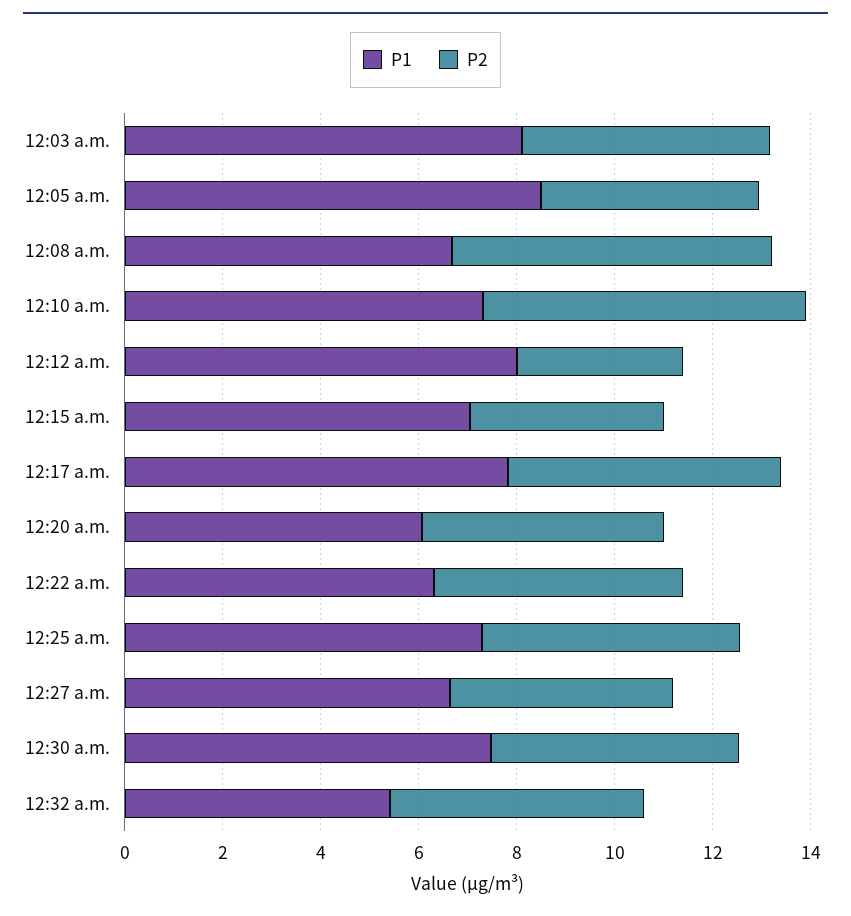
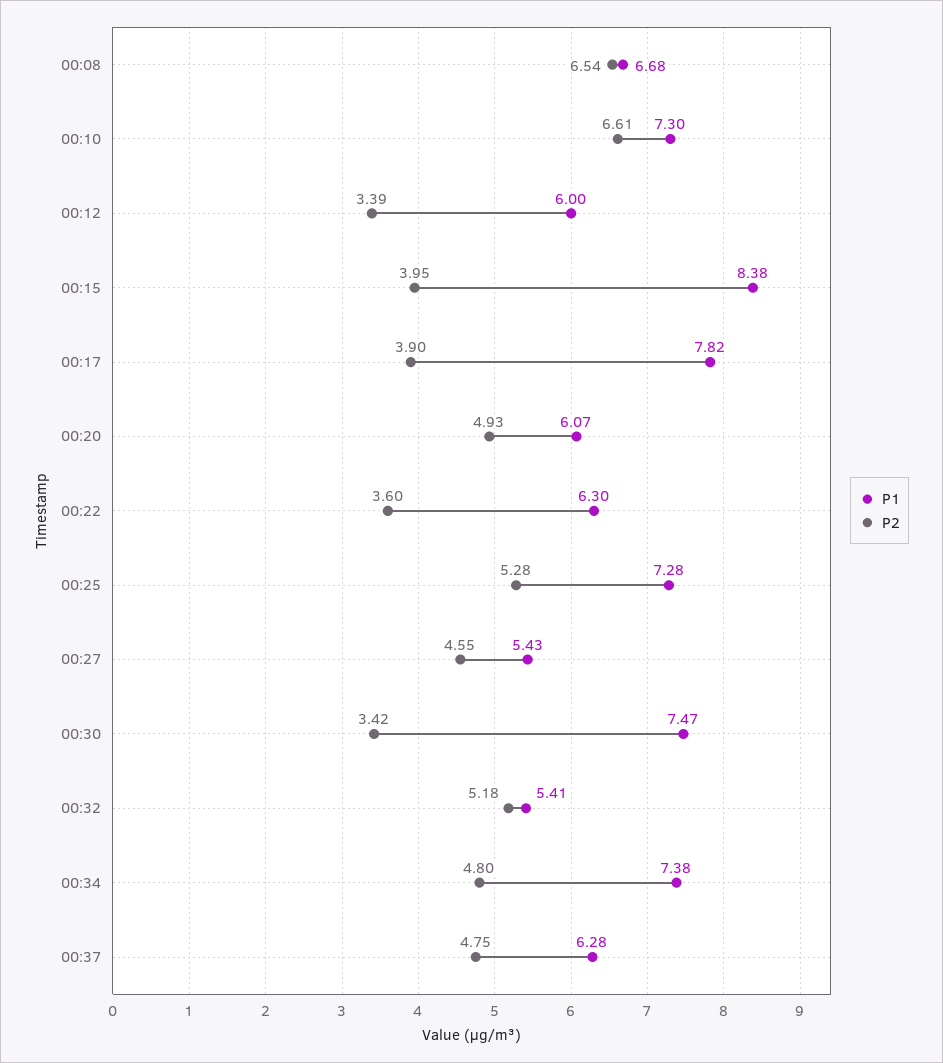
P1, 12:03 a.m.: 8 -> none
P2, 12:03 a.m.: 5 -> none
P1, 12:05 a.m.: 8.5 -> none
P2, 12:05 a.m.: 4.5 -> none
P1, 12:12 a.m.: 8 -> 6
P1, 12:15 a.m.: 7 -> 8.38
P2, 12:17 a.m.: 5.5 -> 3.9
P2, 12:22 a.m.: 5 -> 3.6
P1, 12:27 a.m.: 6.5 -> 5.43
P2, 12:30 a.m.: 5 -> 3.42
P1, 00:34: none -> 7.38
P2, 00:34: none -> 4.8
P1, 00:37: none -> 6.28
P2, 00:37: none -> 4.75

